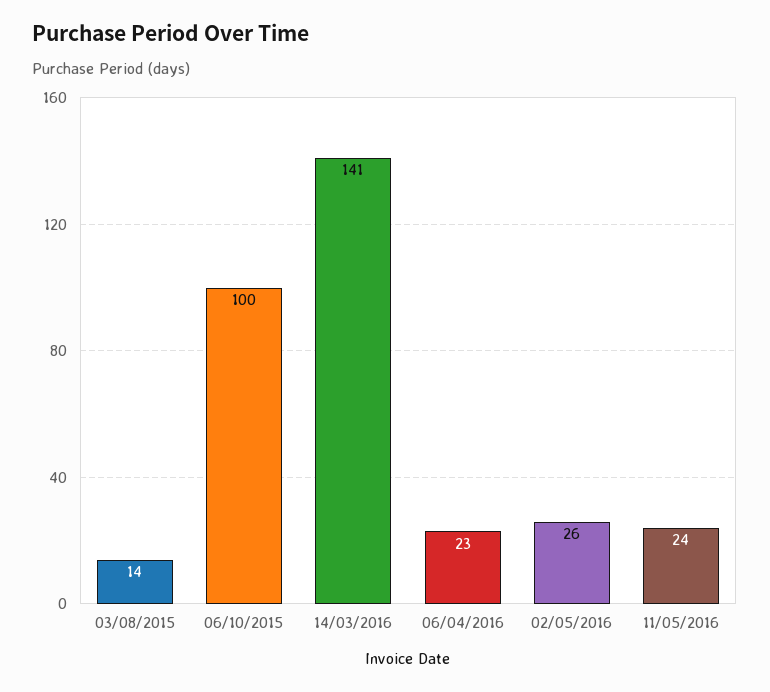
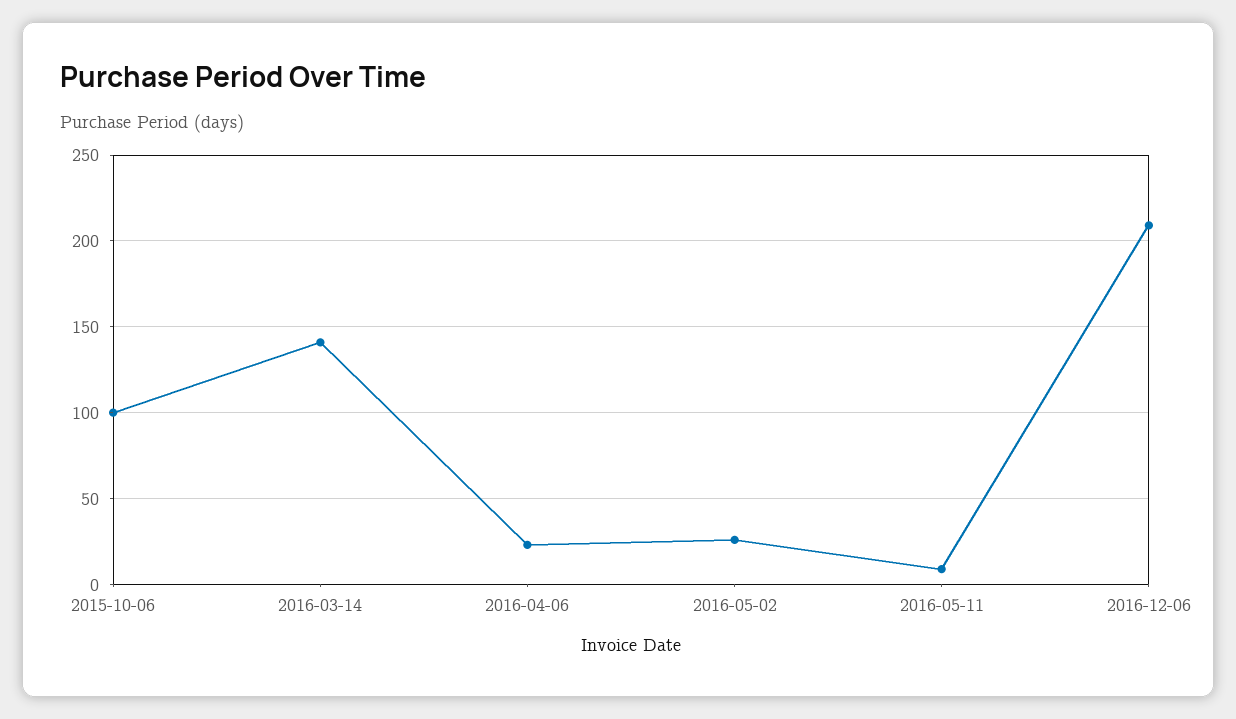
03/08/2015: 14 -> none
11/05/2016: 24 -> 10
2016-12-06: none -> 210

